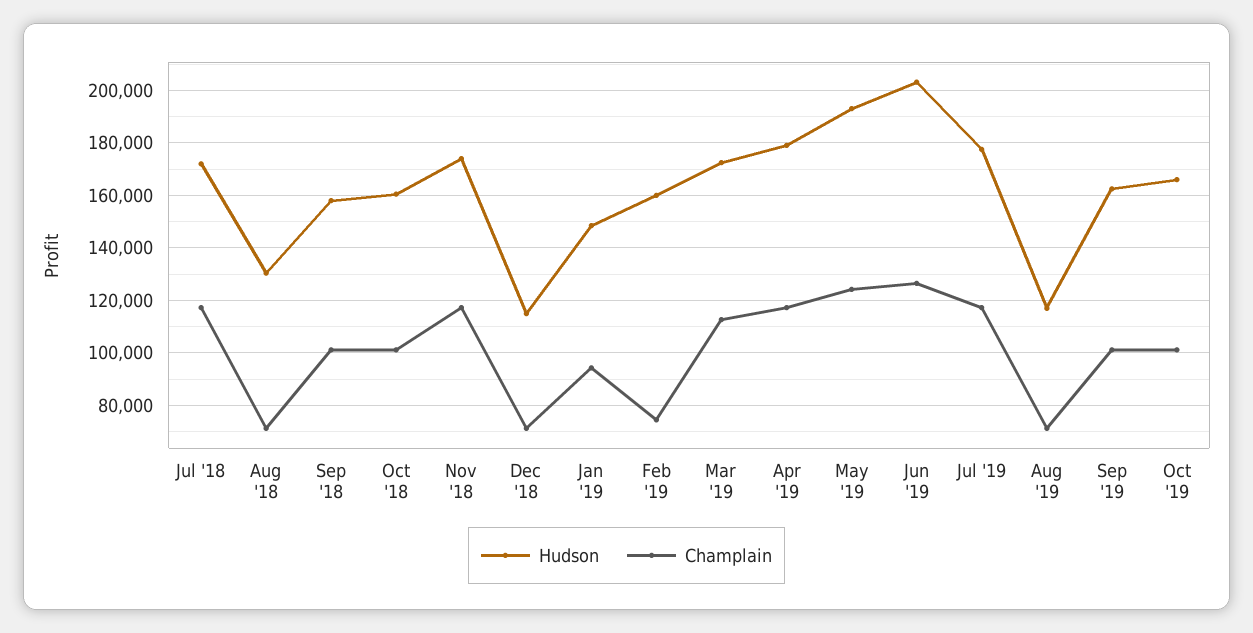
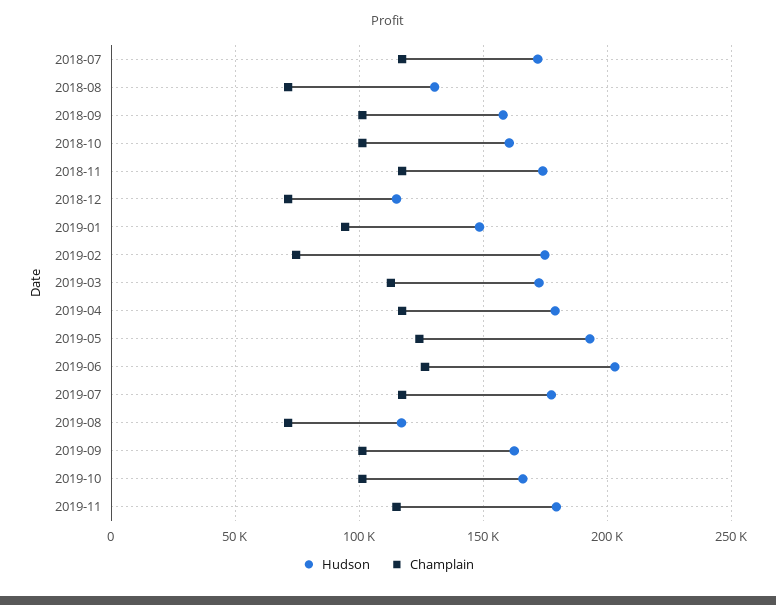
Hudson, Feb '19: 160000 -> 175000
Hudson, 2019-11: none -> 180000
Champlain, 2019-11: none -> 115000

